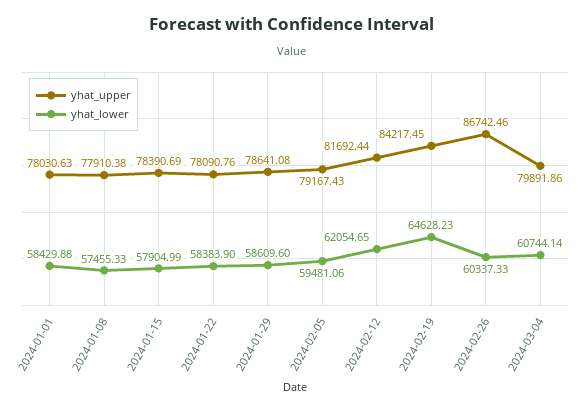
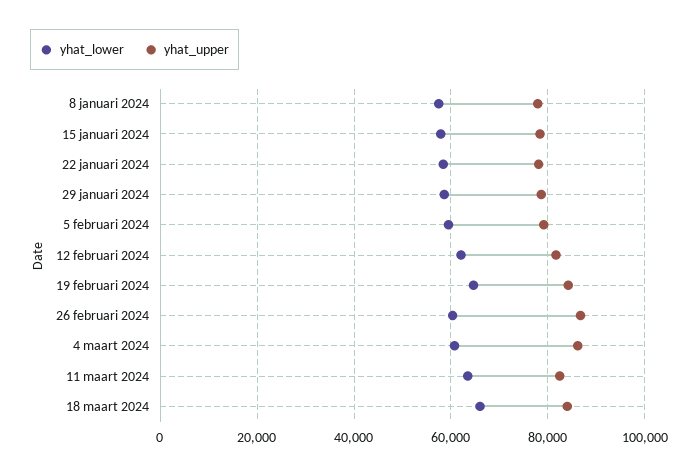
yhat_upper, 2024-01-01: 78030.63 -> none
yhat_lower, 2024-01-01: 58429.88 -> none
yhat_upper, 2024-03-04: 79891.86 -> 86000
yhat_lower, 11 maart 2024: none -> 64000
yhat_upper, 11 maart 2024: none -> 82000
yhat_lower, 18 maart 2024: none -> 66000
yhat_upper, 18 maart 2024: none -> 84000

